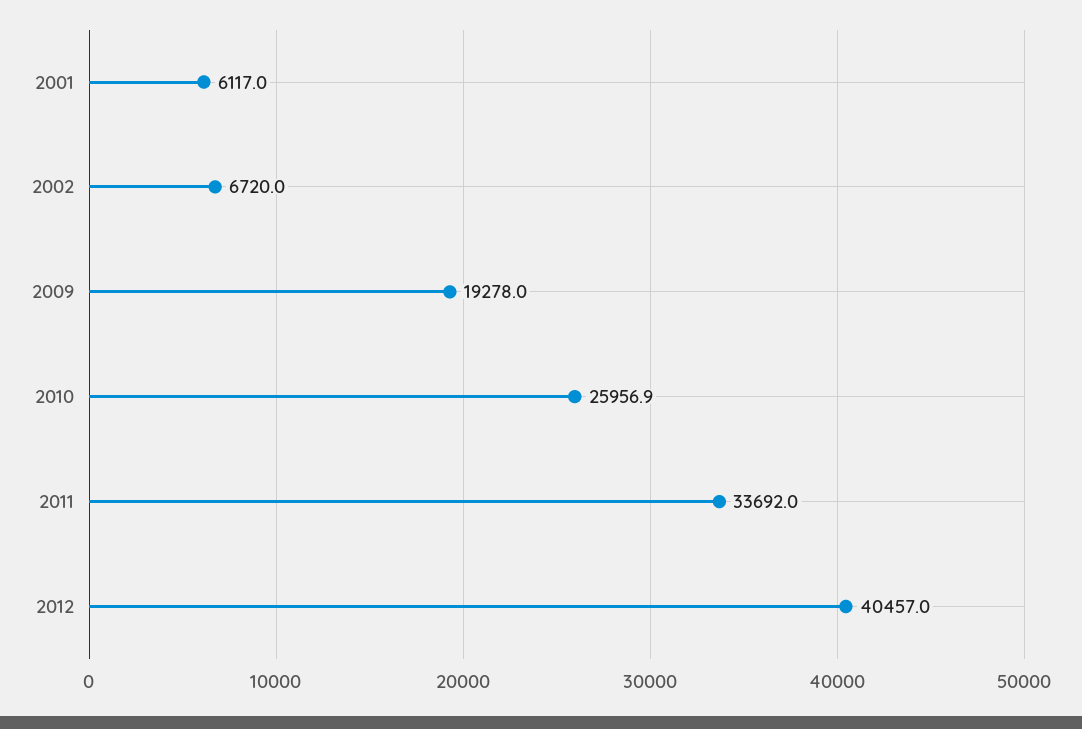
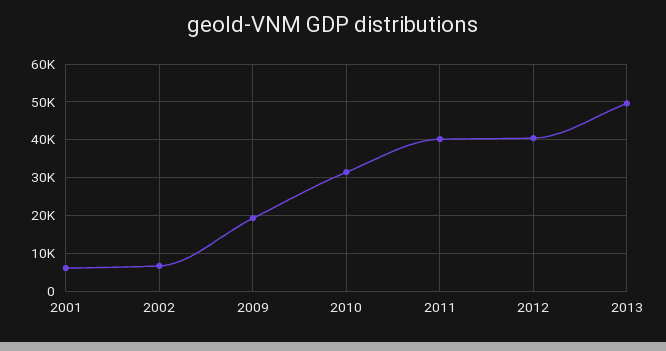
2010: 25956.9 -> 32000
2011: 33692 -> 40000
2013: none -> 50000

